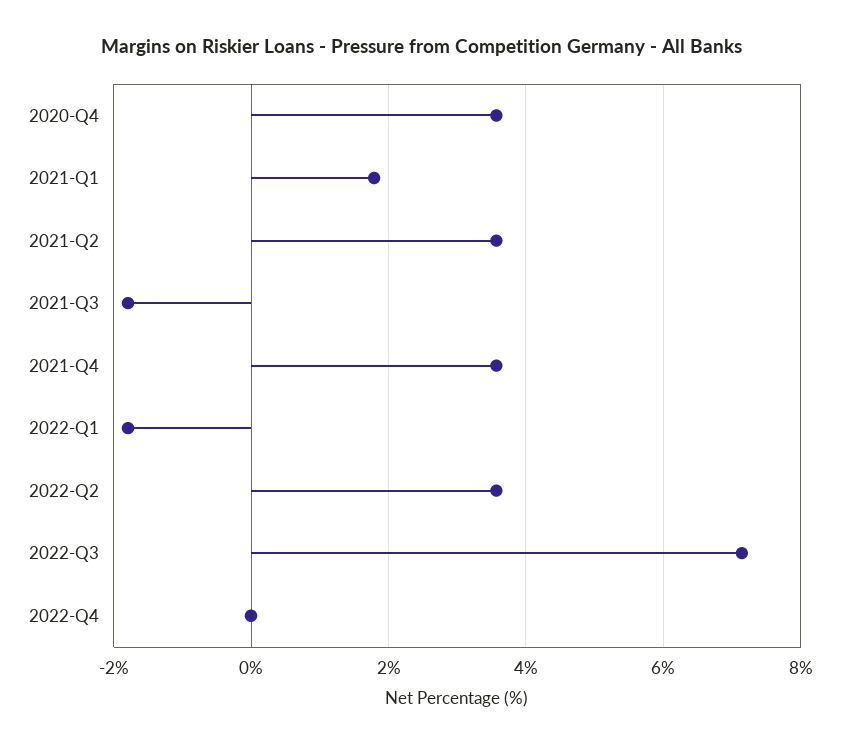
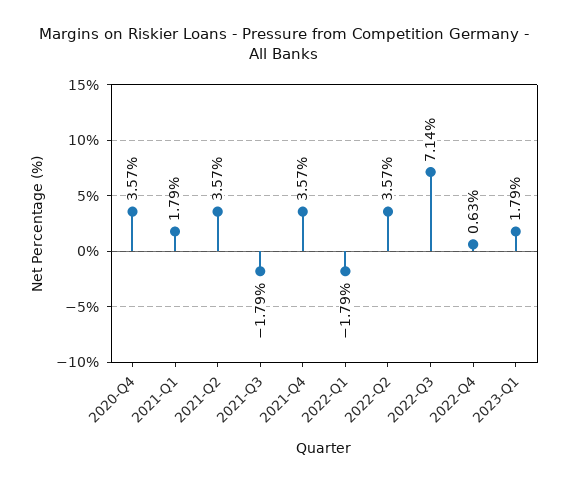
2022-Q4: 0 -> 0.63
2023-Q1: none -> 1.79

